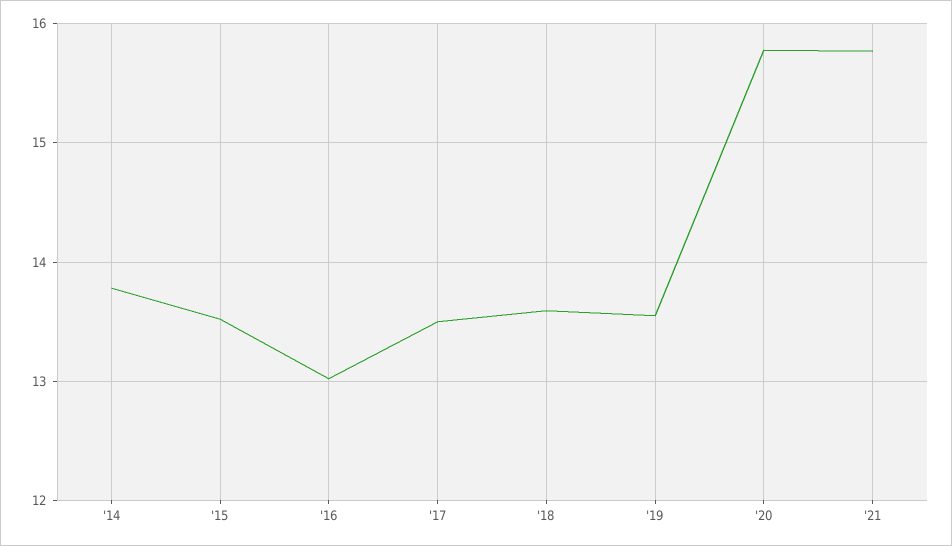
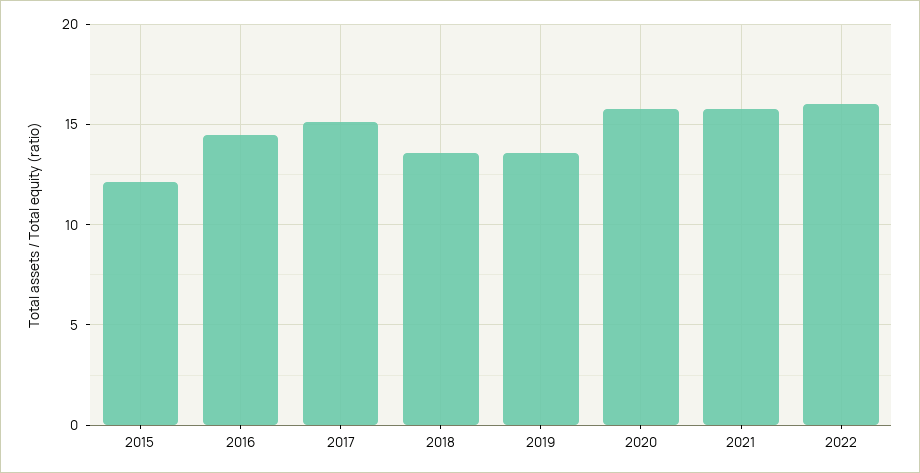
'14: 13.8 -> none
'15: 13.5 -> 12
'16: 13 -> 14.5
'17: 13.5 -> 15
2022: none -> 16

